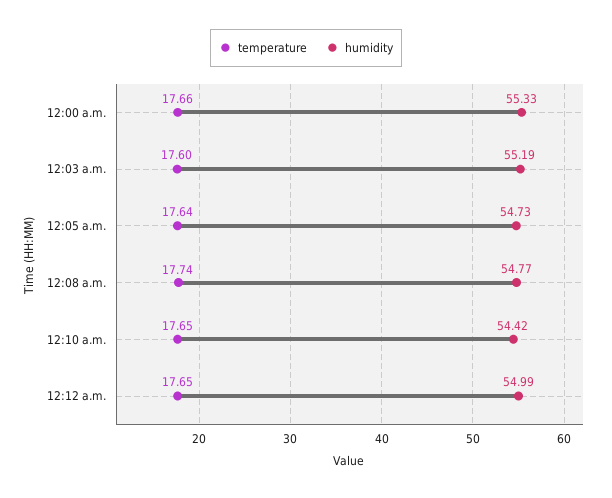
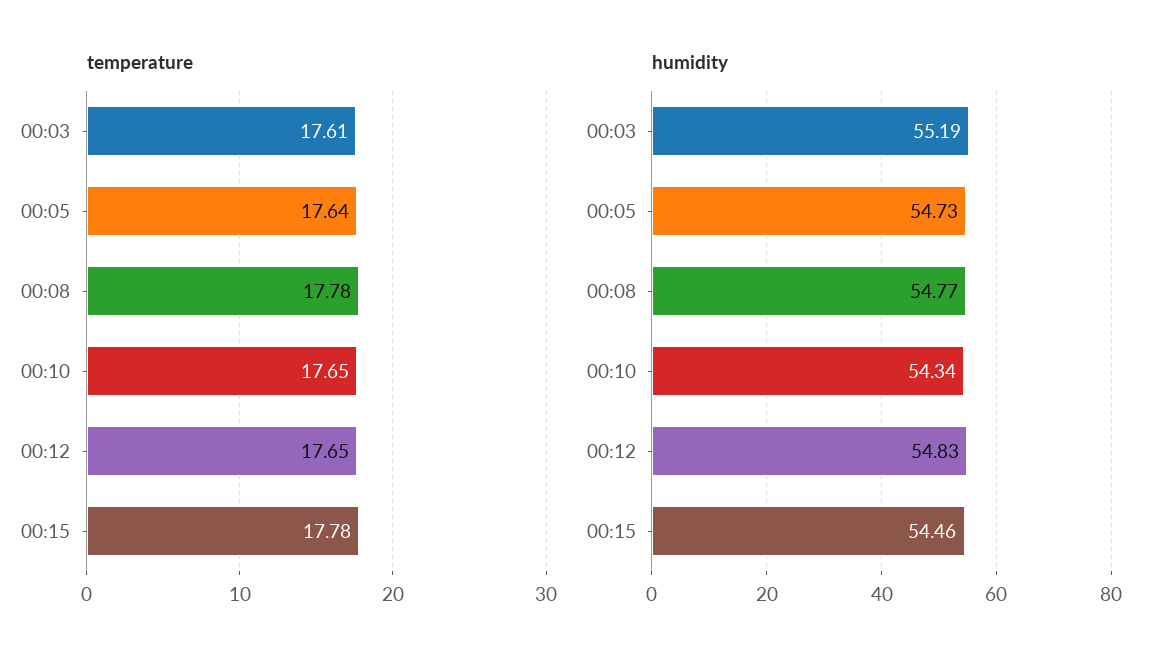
temperature, 12:00 a.m.: 17.66 -> none
humidity, 12:00 a.m.: 55.33 -> none
temperature, 12:03 a.m.: 17.6 -> 17.61
temperature, 12:08 a.m.: 17.74 -> 17.78
humidity, 12:10 a.m.: 54.42 -> 54.34
humidity, 12:12 a.m.: 54.99 -> 54.83
temperature, 00:15: none -> 17.78
humidity, 00:15: none -> 54.46

